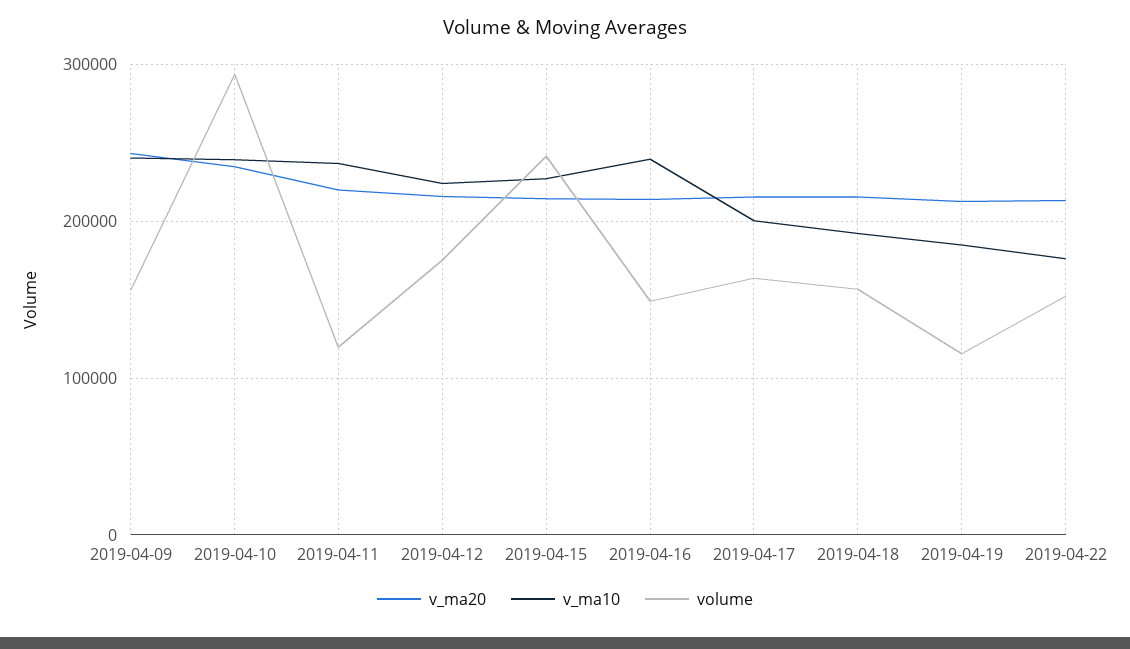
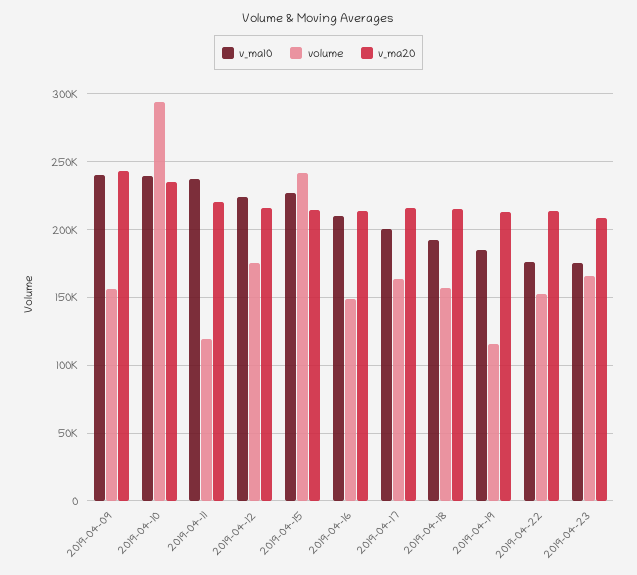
v_ma10, 2019-04-16: 240000 -> 210000
v_ma10, 2019-04-23: none -> 175000
volume, 2019-04-23: none -> 165000
v_ma20, 2019-04-23: none -> 210000

